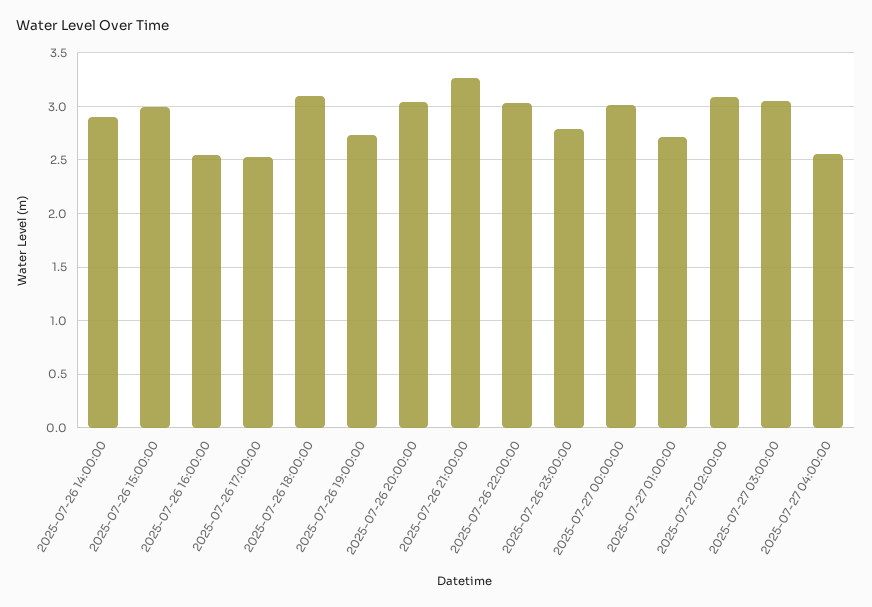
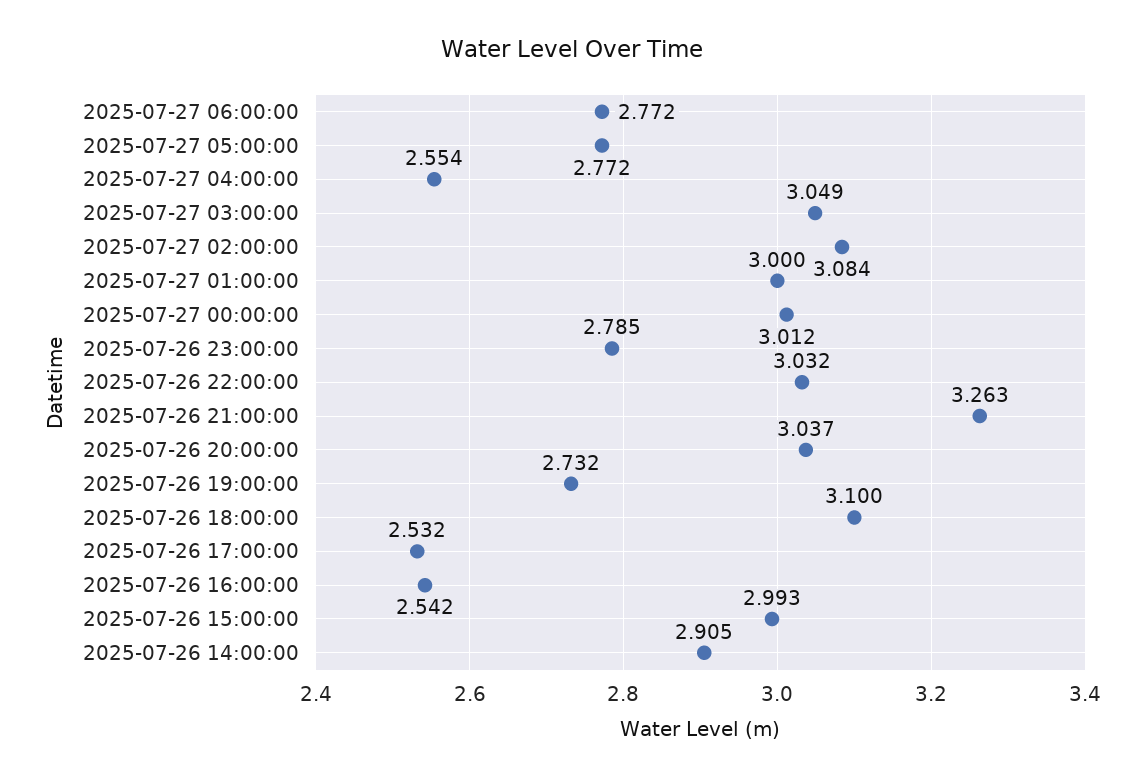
2025-07-27 01:00:00: 2.7 -> 3
2025-07-27 06:00:00: none -> 2.772
2025-07-27 05:00:00: none -> 2.772

